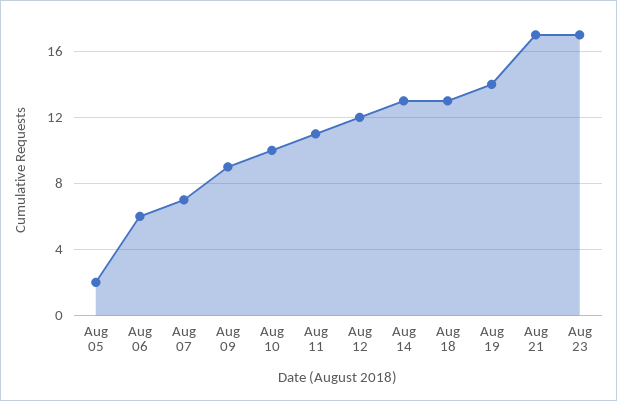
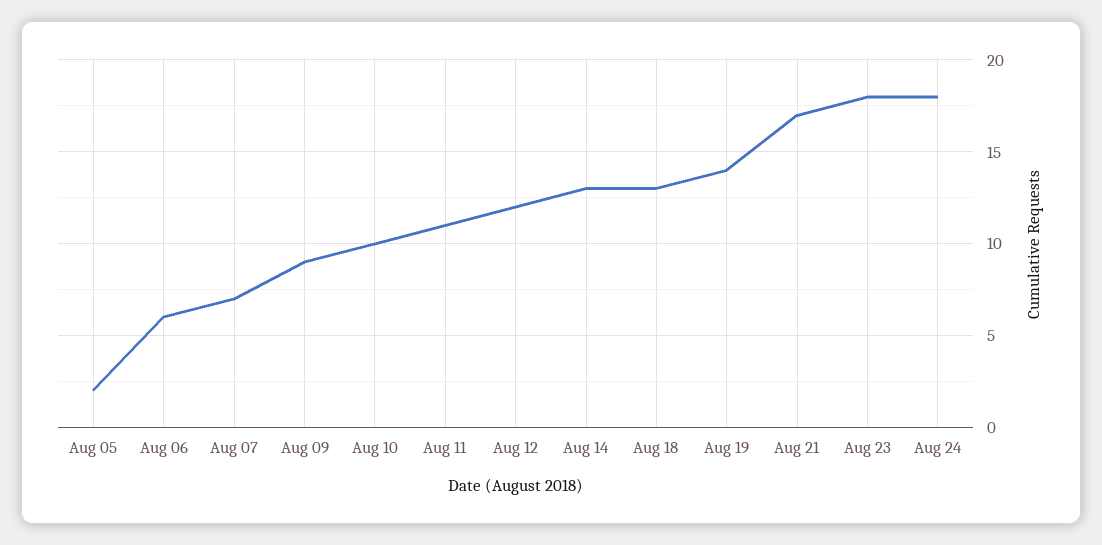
Aug 23: 17 -> 18
Aug 24: none -> 18

